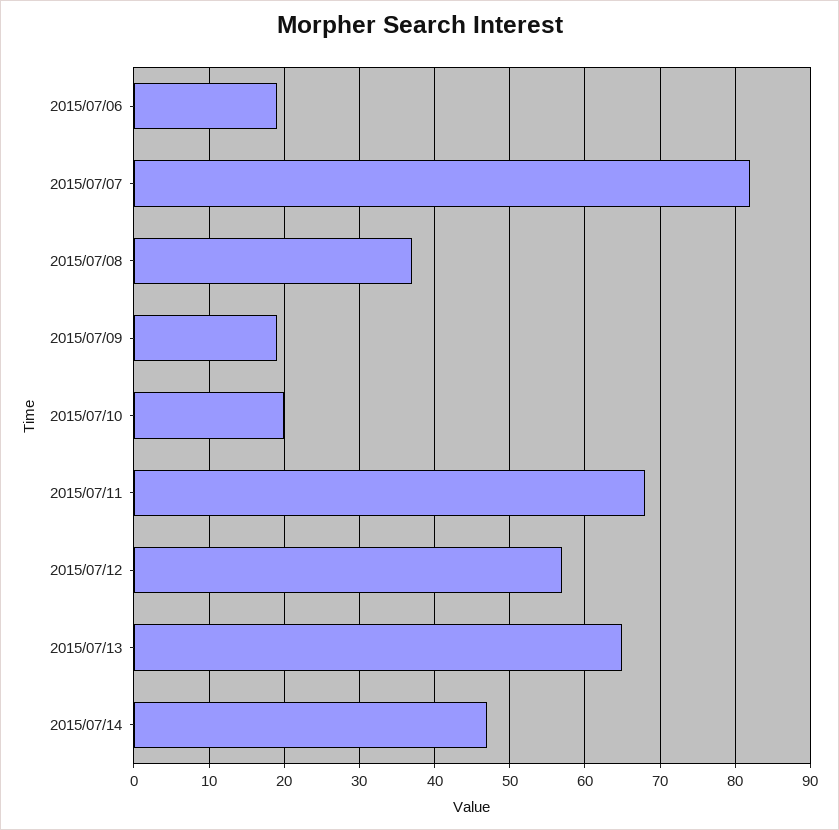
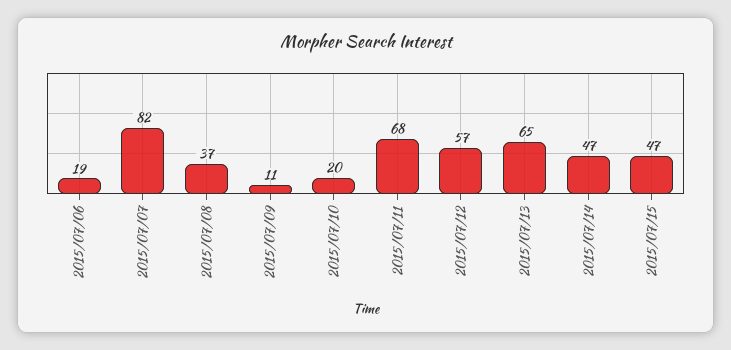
2015/07/09: 19 -> 11
2015/07/15: none -> 47

